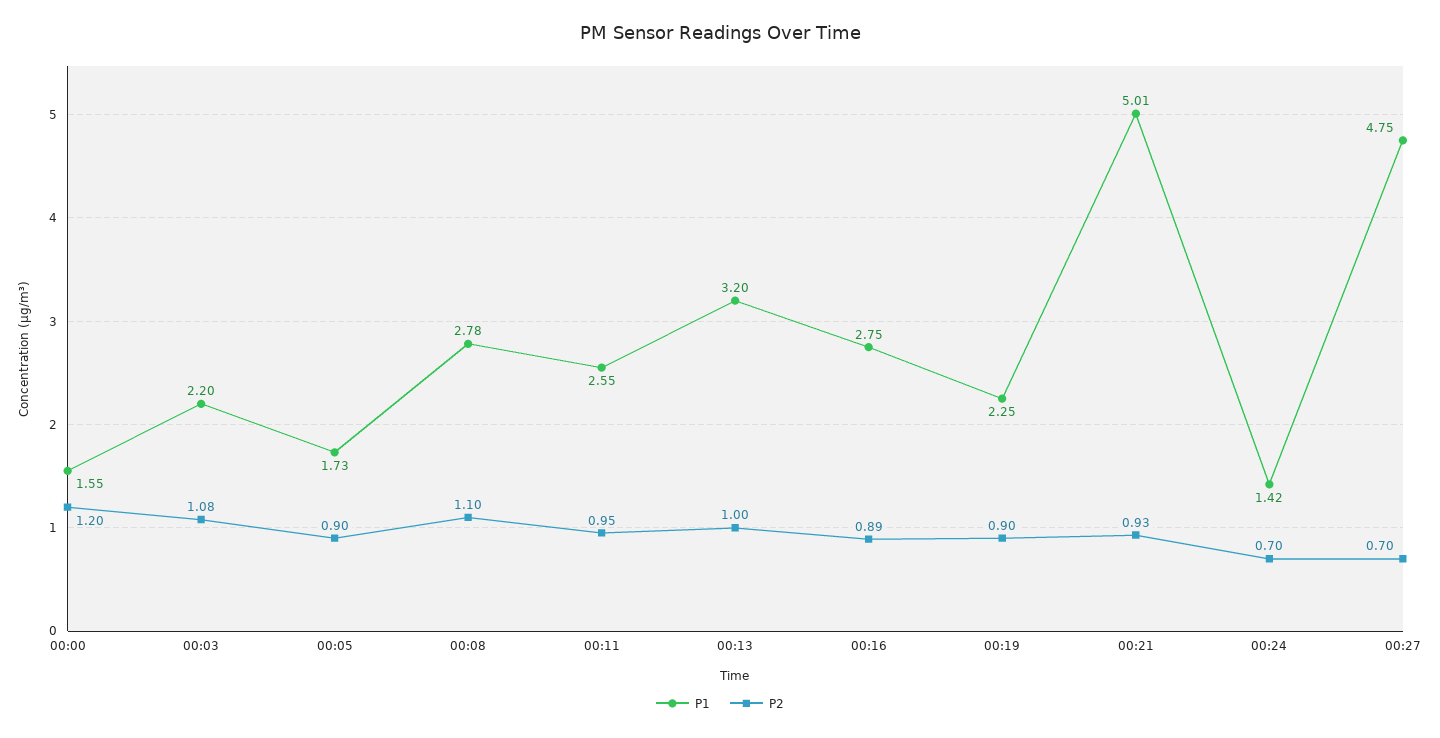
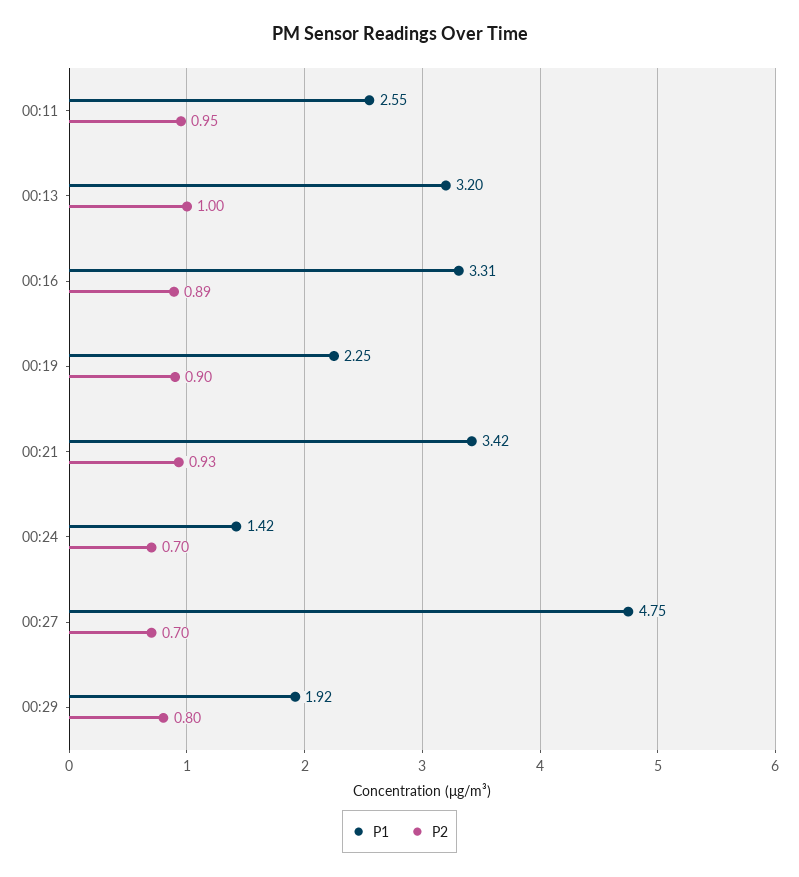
P1, 00:00: 1.55 -> none
P2, 00:00: 1.2 -> none
P1, 00:03: 2.2 -> none
P2, 00:03: 1.08 -> none
P1, 00:05: 1.73 -> none
P2, 00:05: 0.9 -> none
P1, 00:08: 2.78 -> none
P2, 00:08: 1.1 -> none
P1, 00:16: 2.75 -> 3.31
P1, 00:21: 5.01 -> 3.42
P1, 00:29: none -> 1.92
P2, 00:29: none -> 0.8

